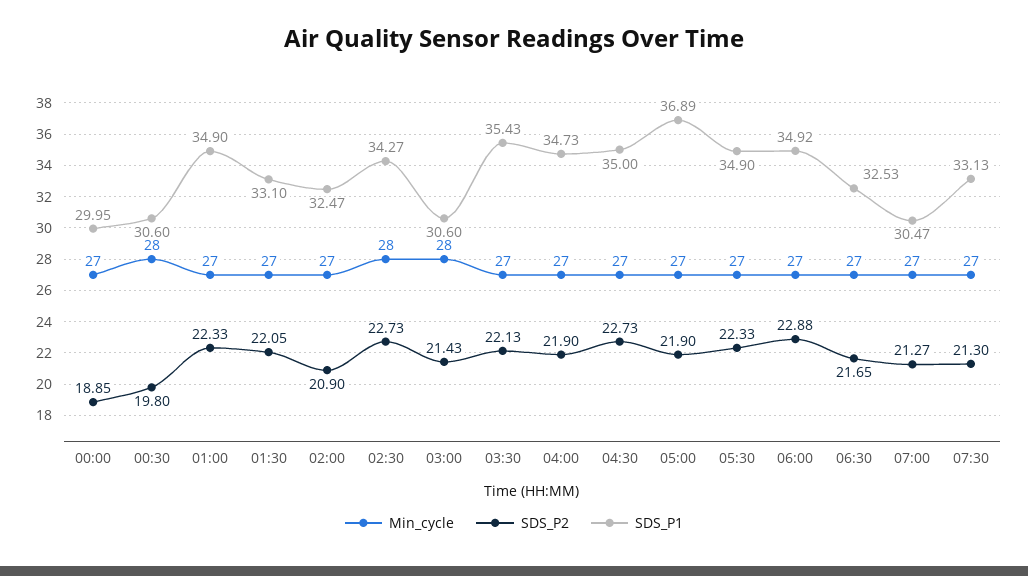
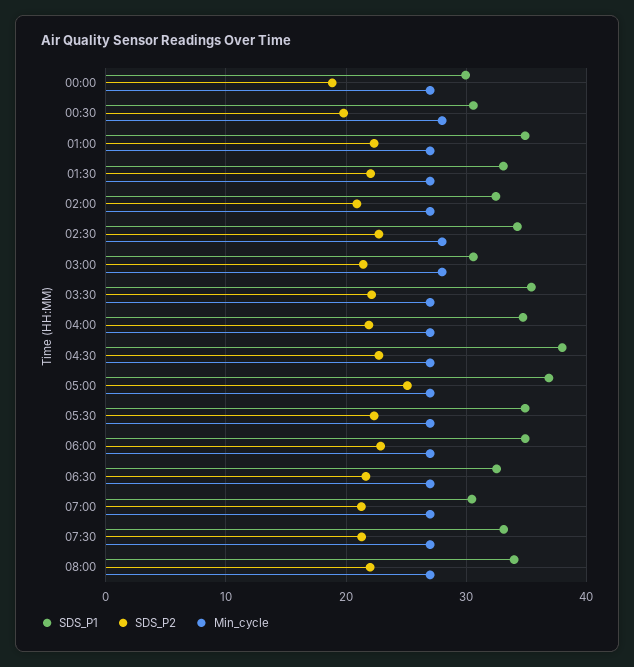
SDS_P1, 04:30: 35 -> 38
SDS_P2, 05:00: 21.9 -> 25
SDS_P1, 08:00: none -> 34
SDS_P2, 08:00: none -> 22
Min_cycle, 08:00: none -> 27

